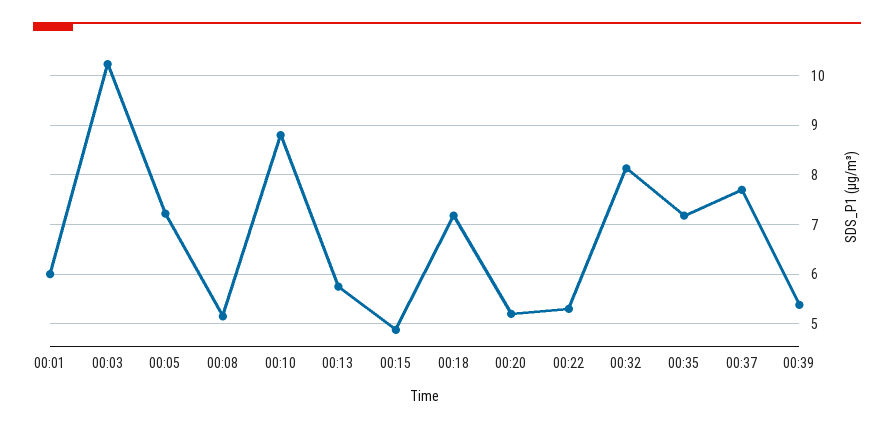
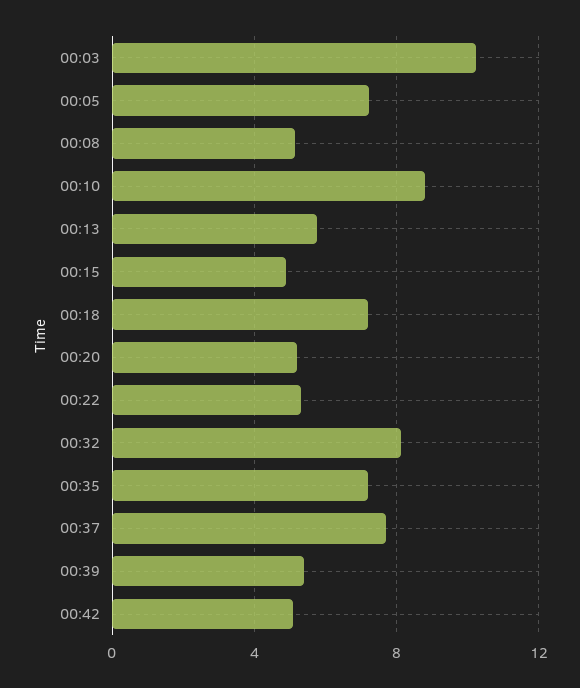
00:01: 6 -> none
00:42: none -> 5

